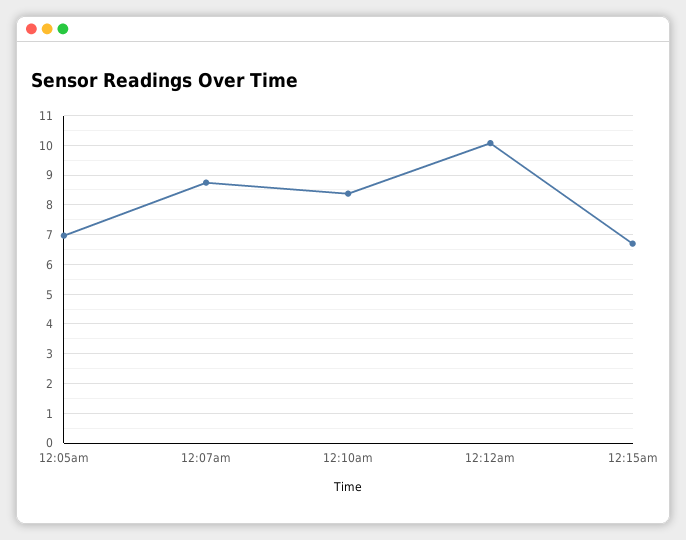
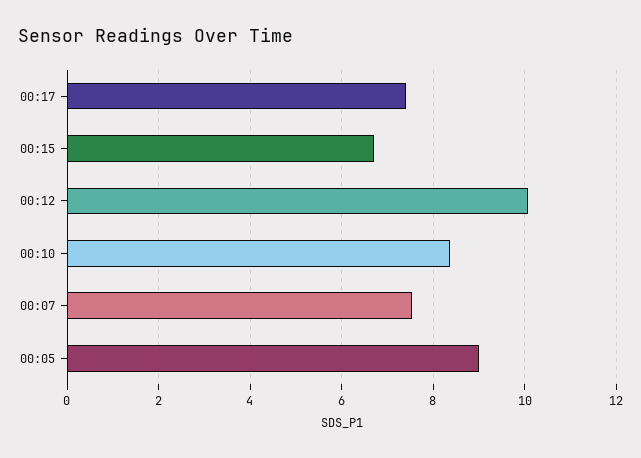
12:05am: 7 -> 9
12:07am: 8.75 -> 7.6
00:17: none -> 7.4

